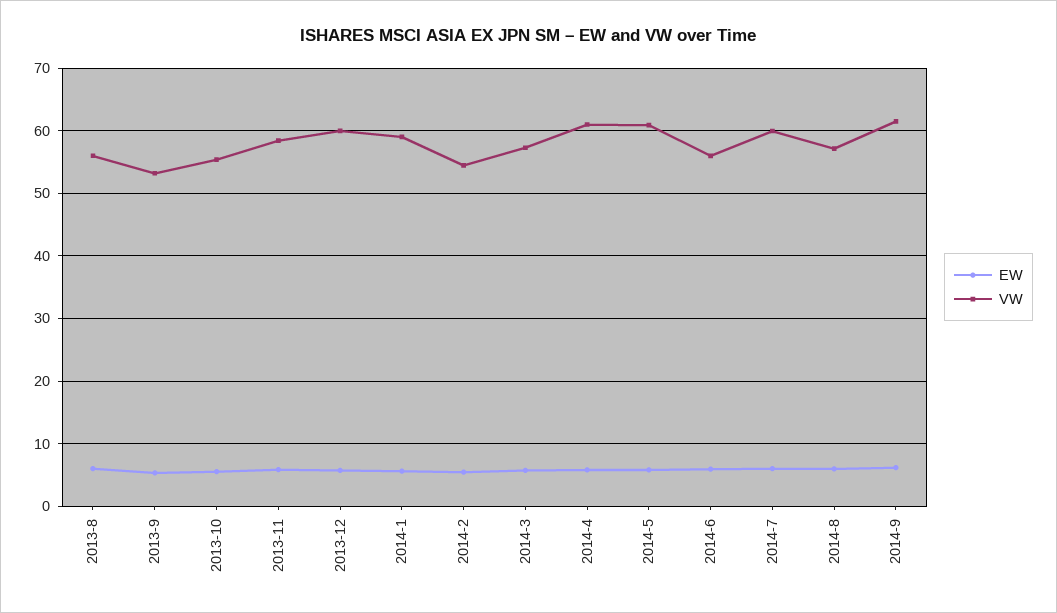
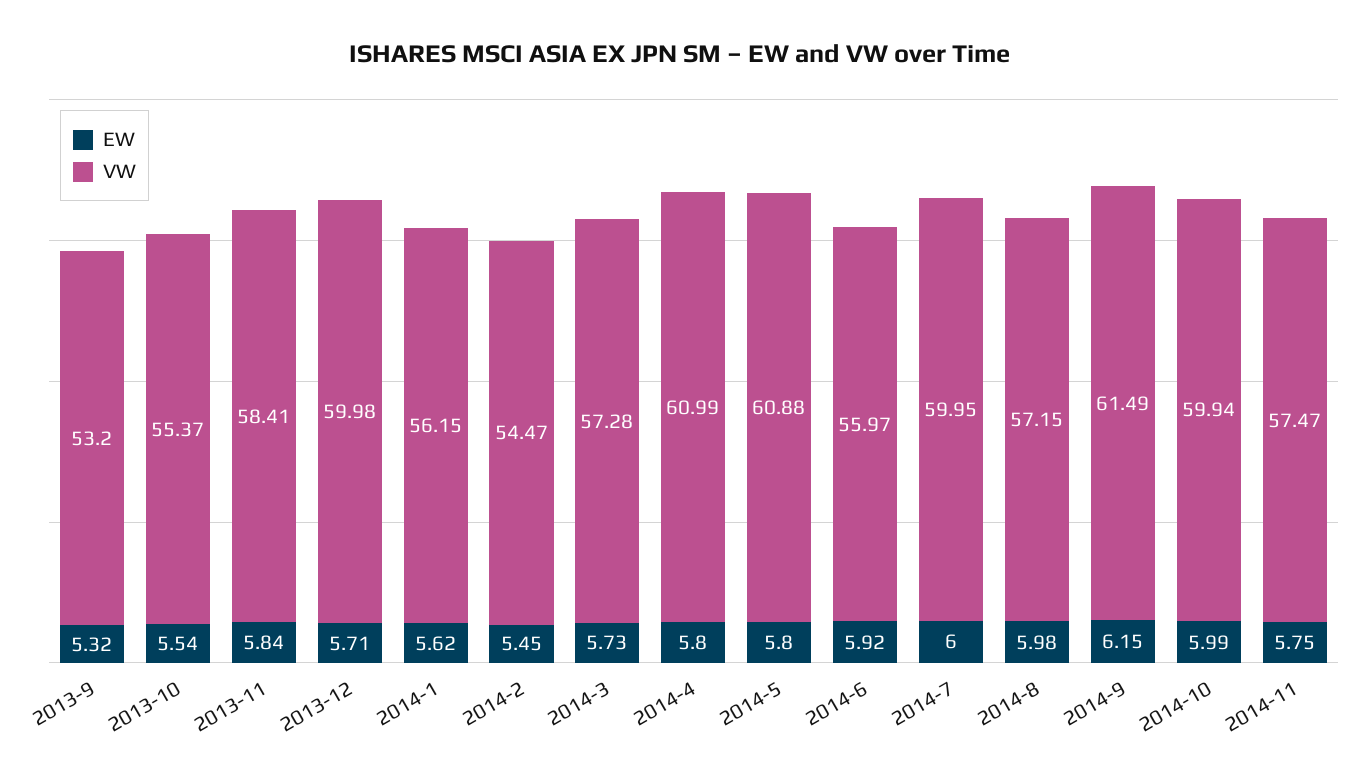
EW, 2013-8: 6 -> none
VW, 2013-8: 56 -> none
VW, 2014-1: 59 -> 56.15
EW, 2014-10: none -> 5.99
VW, 2014-10: none -> 59.94
EW, 2014-11: none -> 5.75
VW, 2014-11: none -> 57.47

